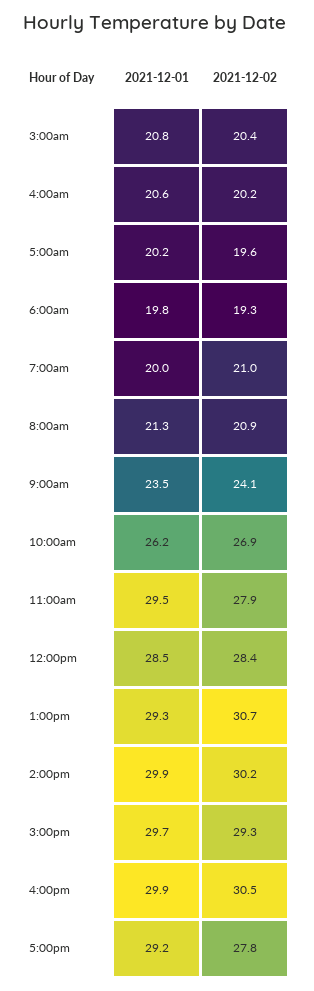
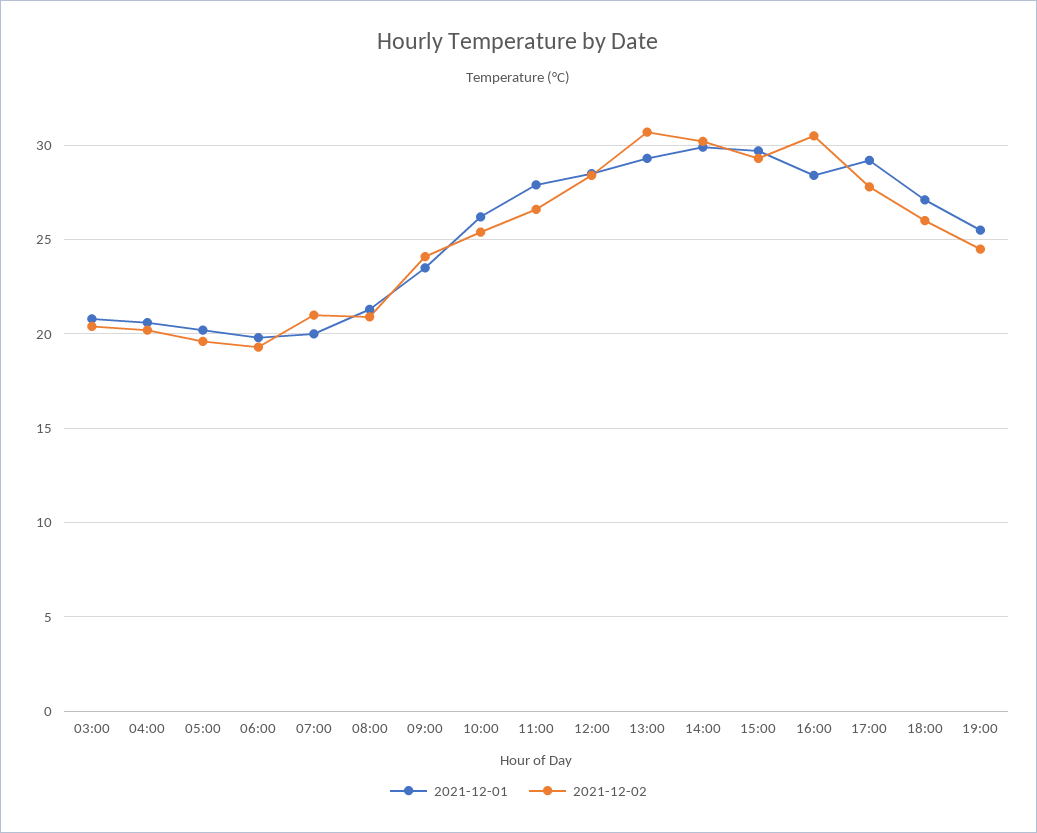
2021-12-02, 10:00am: 26.9 -> 25.5
2021-12-01, 11:00am: 29.5 -> 28
2021-12-02, 11:00am: 27.9 -> 26.5
2021-12-01, 4:00pm: 29.9 -> 28.5
2021-12-01, 18:00: none -> 27
2021-12-02, 18:00: none -> 26
2021-12-01, 19:00: none -> 25.5
2021-12-02, 19:00: none -> 24.5

